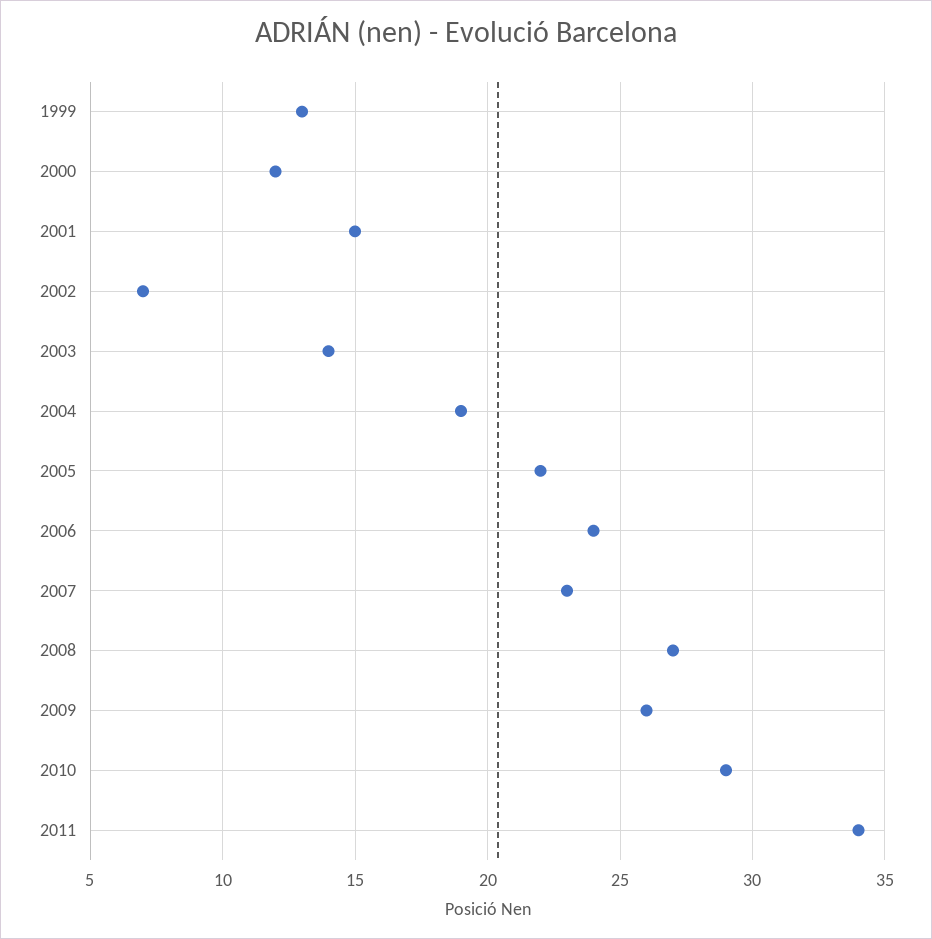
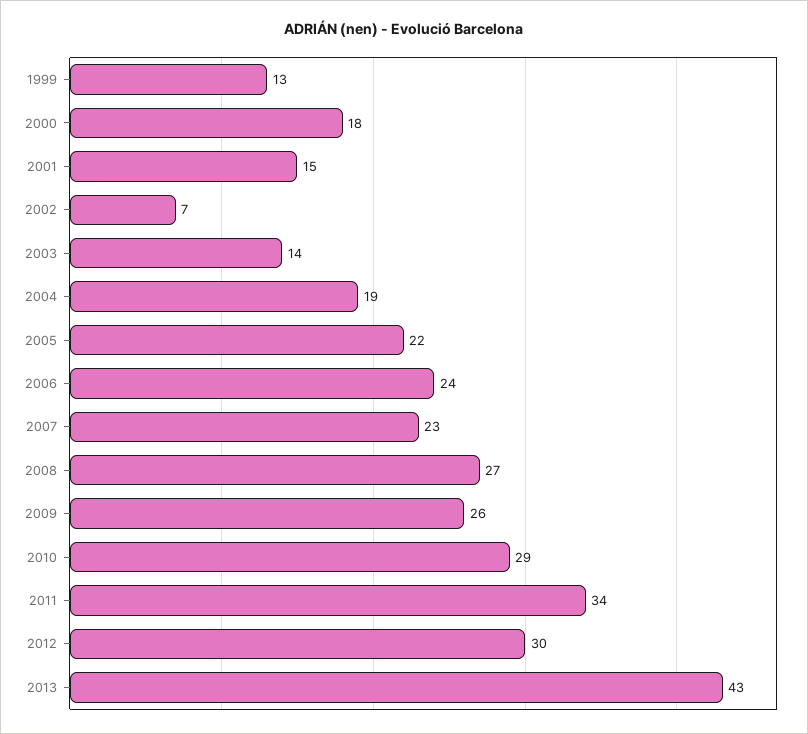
2000: 12 -> 18
2012: none -> 30
2013: none -> 43

